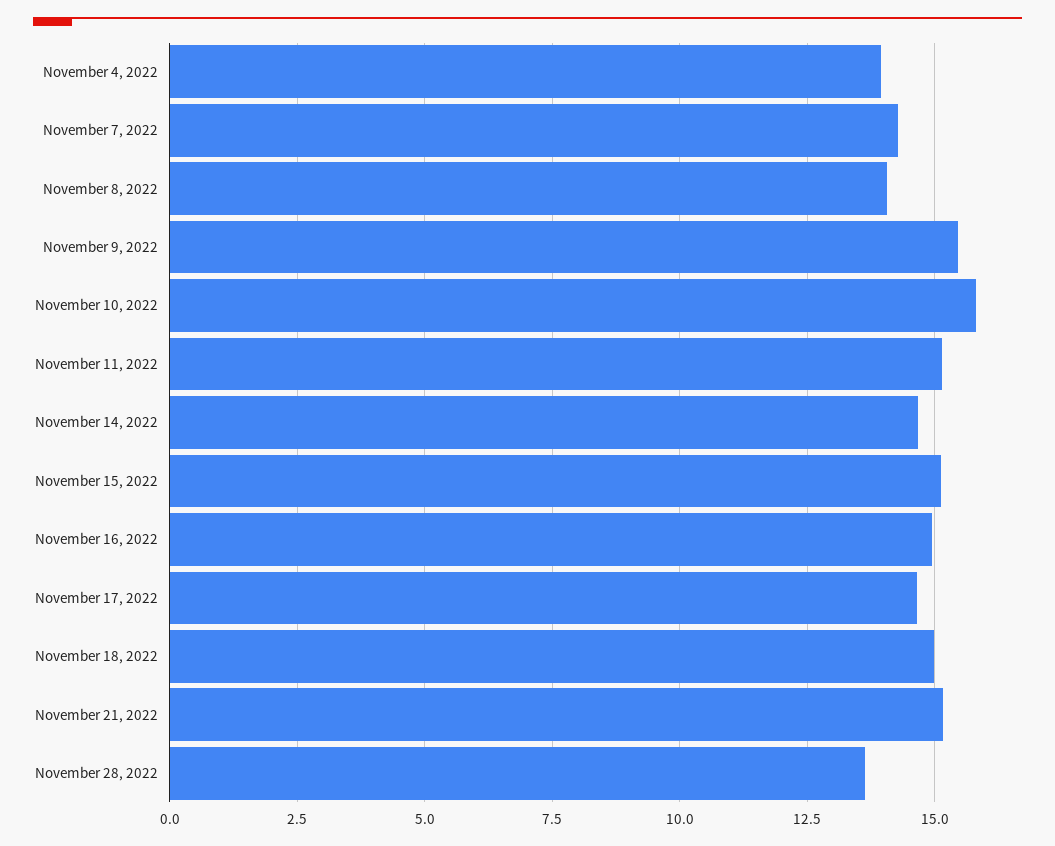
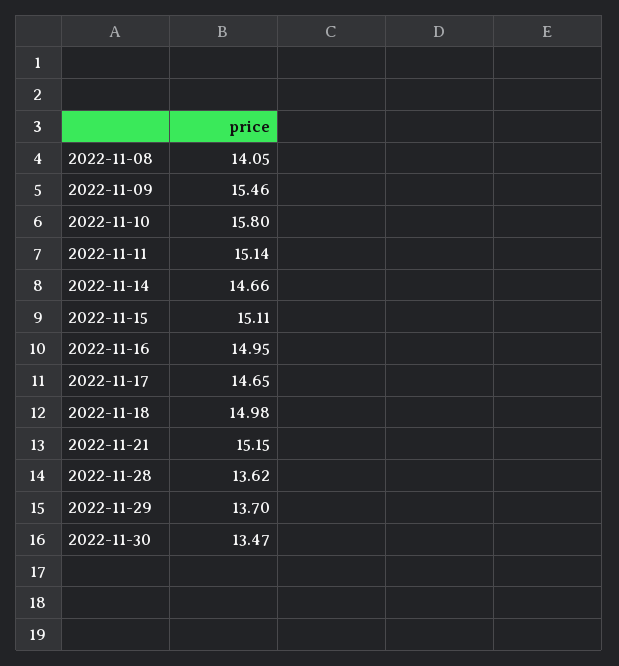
November 4, 2022: 14 -> none
November 7, 2022: 14.25 -> none
2022-11-29: none -> 13.7
2022-11-30: none -> 13.47

